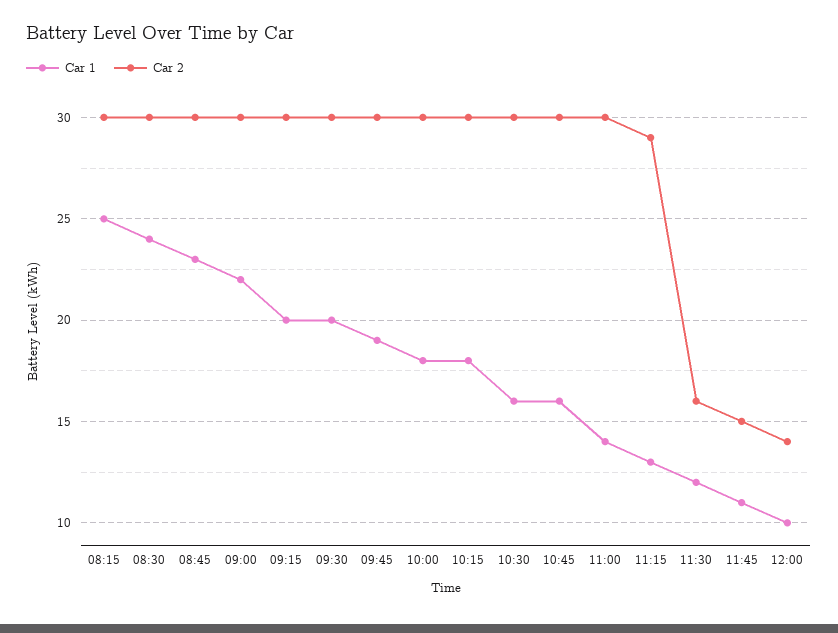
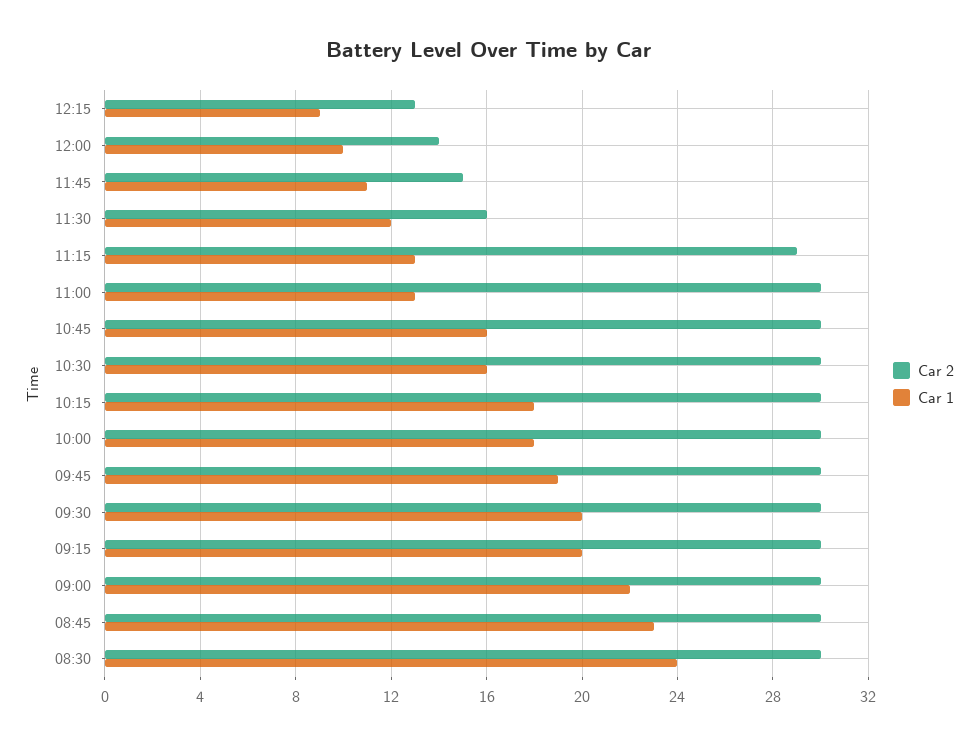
Car 1, 08:15: 25 -> none
Car 2, 08:15: 30 -> none
Car 1, 11:00: 14 -> 13
Car 2, 12:15: none -> 13
Car 1, 12:15: none -> 9

